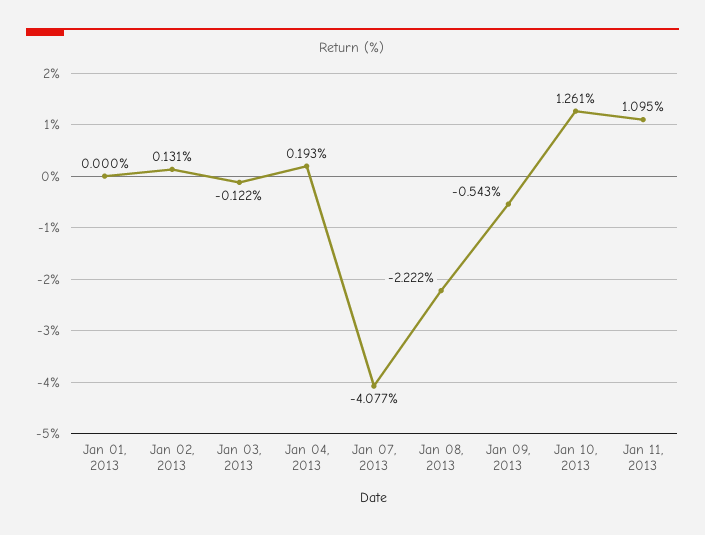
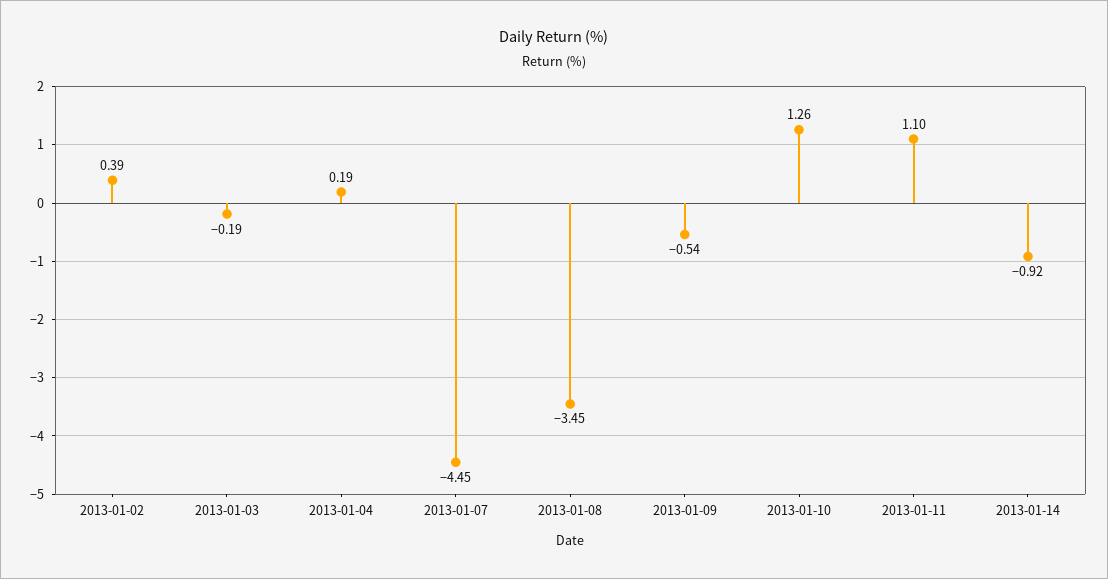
Jan 01, 2013: 0 -> none
Jan 02, 2013: 0.131 -> 0.39
Jan 03, 2013: -0.122 -> -0.19
Jan 07, 2013: -4.077 -> -4.45
Jan 08, 2013: -2.222 -> -3.45
2013-01-14: none -> -0.92

